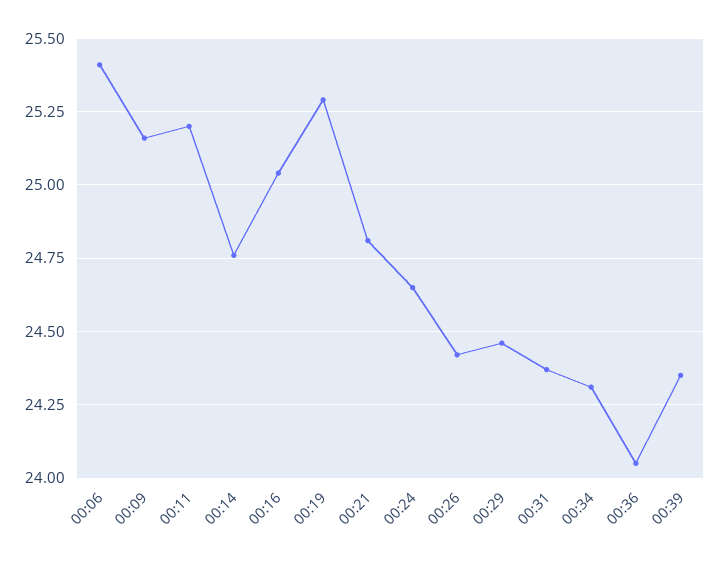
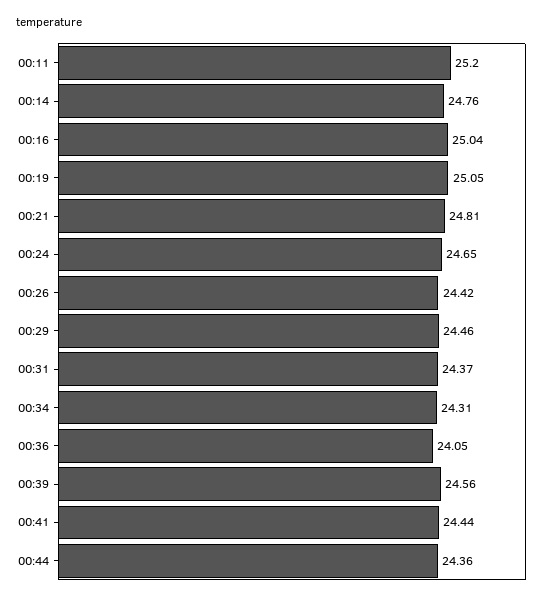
00:06: 25.4 -> none
00:09: 25.15 -> none
00:19: 25.3 -> 25.05
00:39: 24.35 -> 24.56
00:41: none -> 24.44
00:44: none -> 24.36

